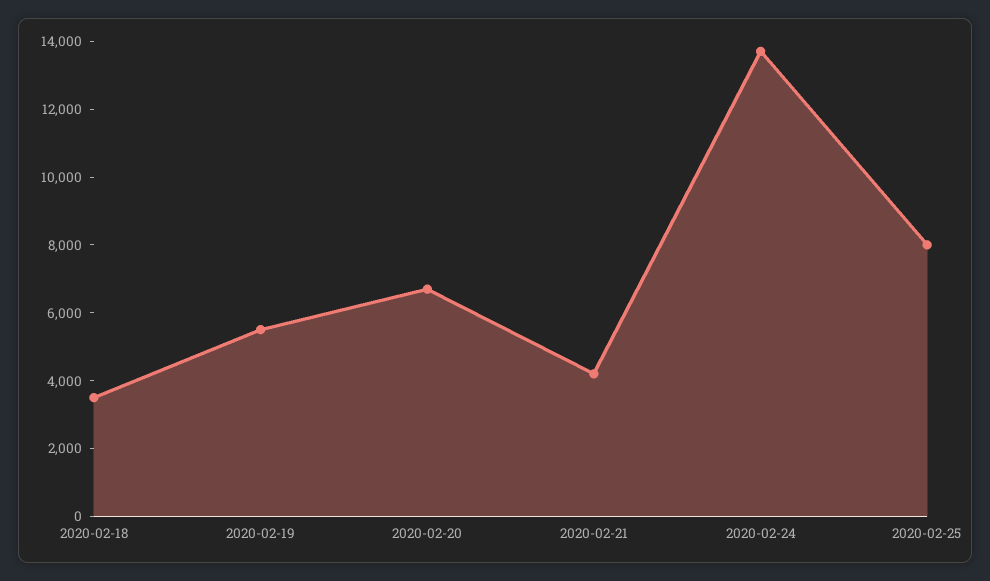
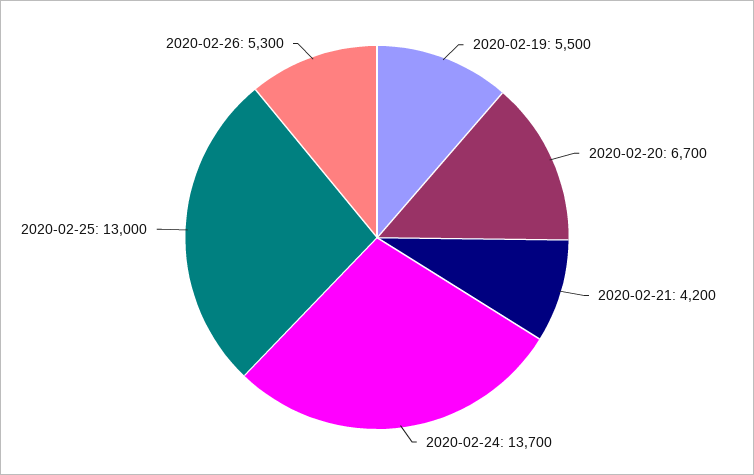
2020-02-18: 3500 -> none
2020-02-25: 8000 -> 13000
2020-02-26: none -> 5300

